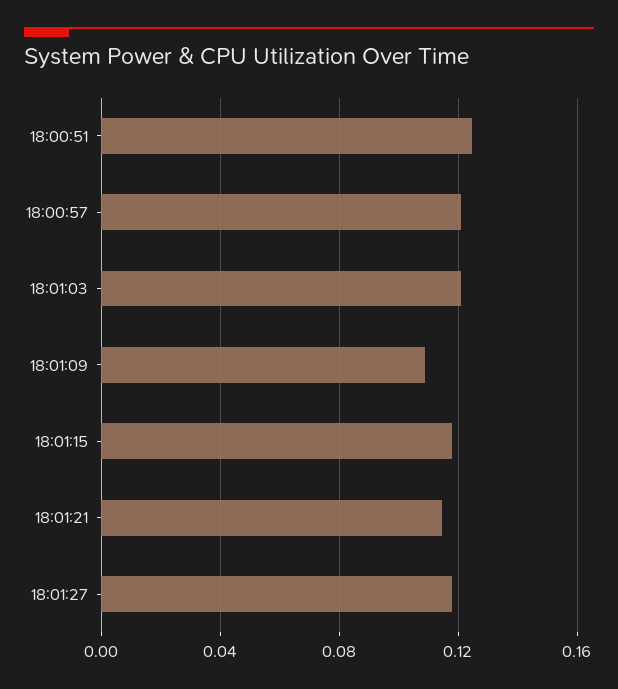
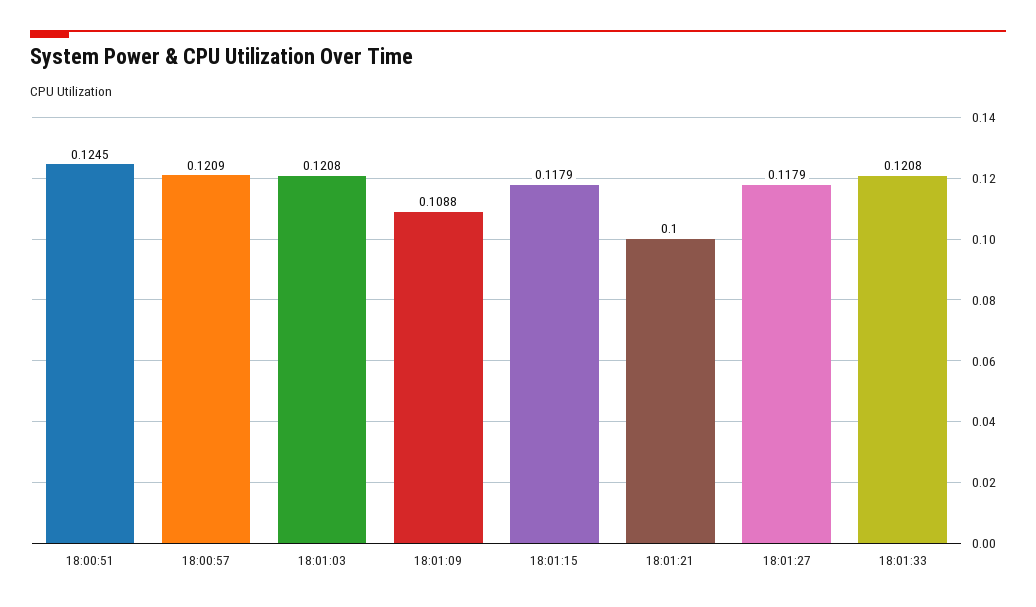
18:01:21: 0.115 -> 0.1
18:01:33: none -> 0.1208

